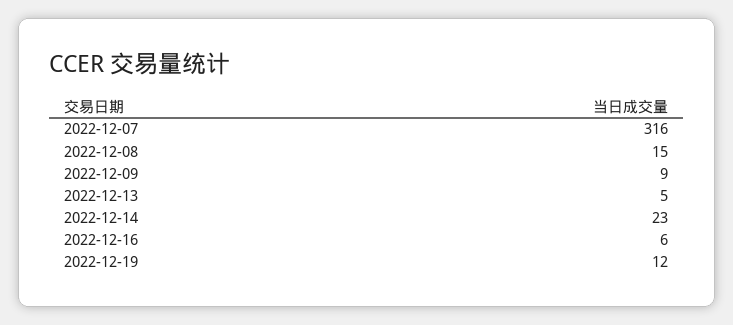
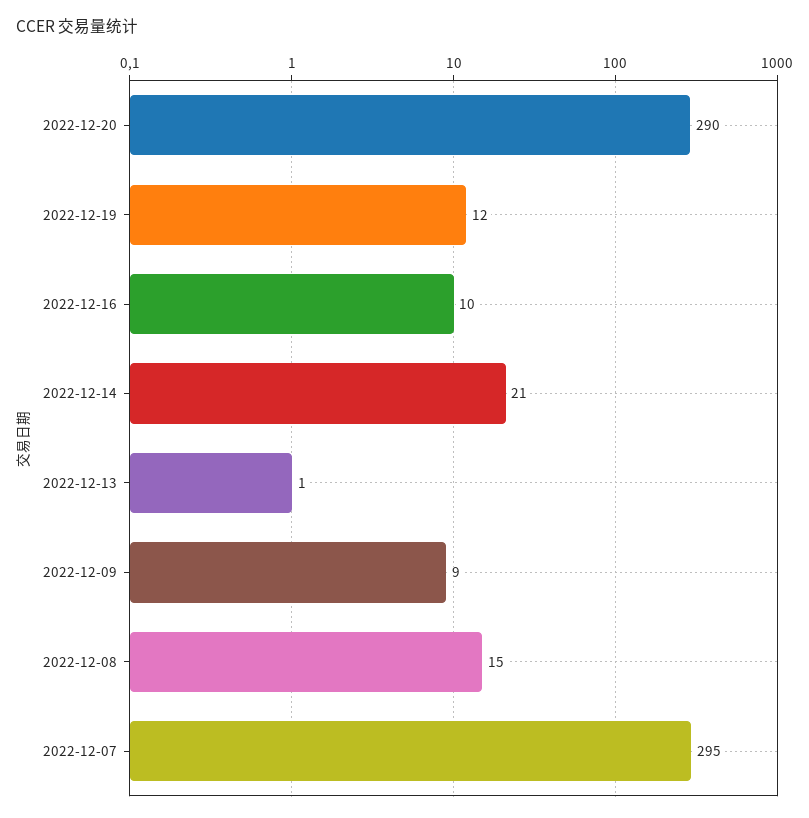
2022-12-07: 316 -> 295
2022-12-13: 5 -> 1
2022-12-14: 23 -> 21
2022-12-16: 6 -> 10
2022-12-20: none -> 290

